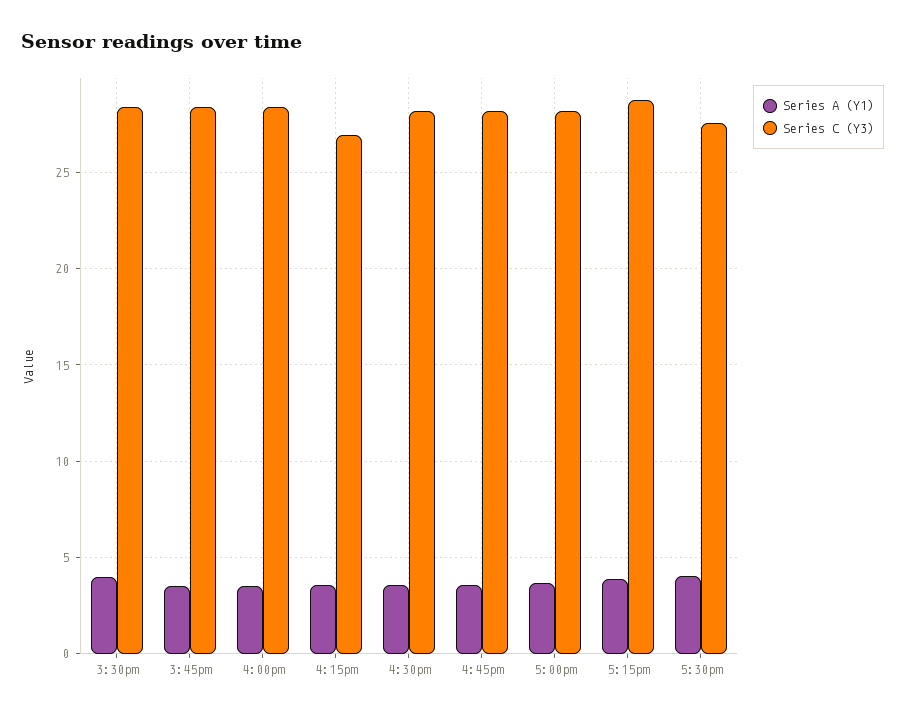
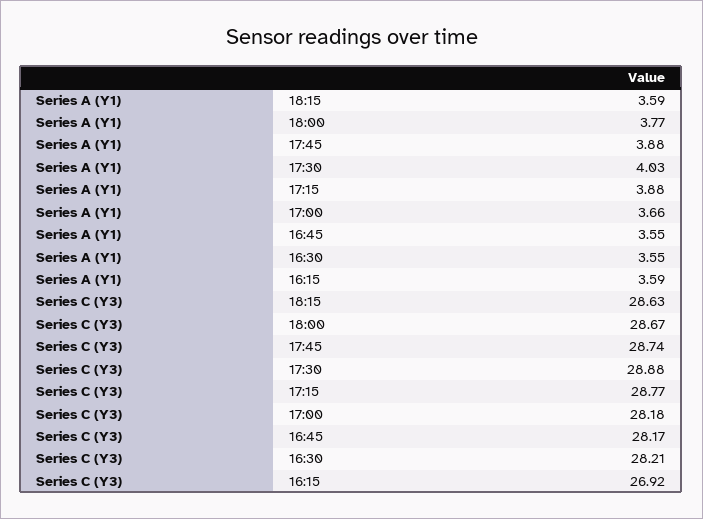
Series A (Y1), 3:30pm: 4 -> none
Series C (Y3), 3:30pm: 28.5 -> none
Series A (Y1), 3:45pm: 3.5 -> none
Series C (Y3), 3:45pm: 28.5 -> none
Series A (Y1), 4:00pm: 3.5 -> none
Series C (Y3), 4:00pm: 28.5 -> none
Series C (Y3), 5:30pm: 27.5 -> 28.88
Series A (Y1), 18:15: none -> 3.59
Series A (Y1), 18:00: none -> 3.77
Series A (Y1), 17:45: none -> 3.88
Series C (Y3), 18:15: none -> 28.63
Series C (Y3), 18:00: none -> 28.67
Series C (Y3), 17:45: none -> 28.74

